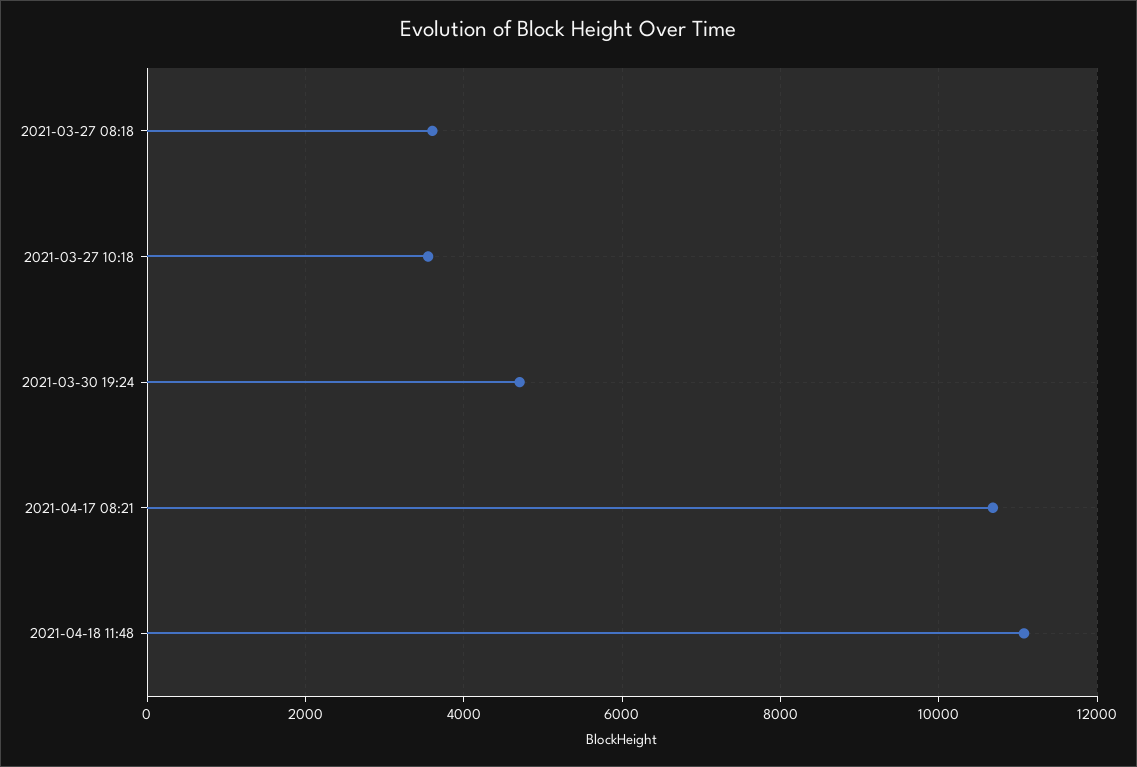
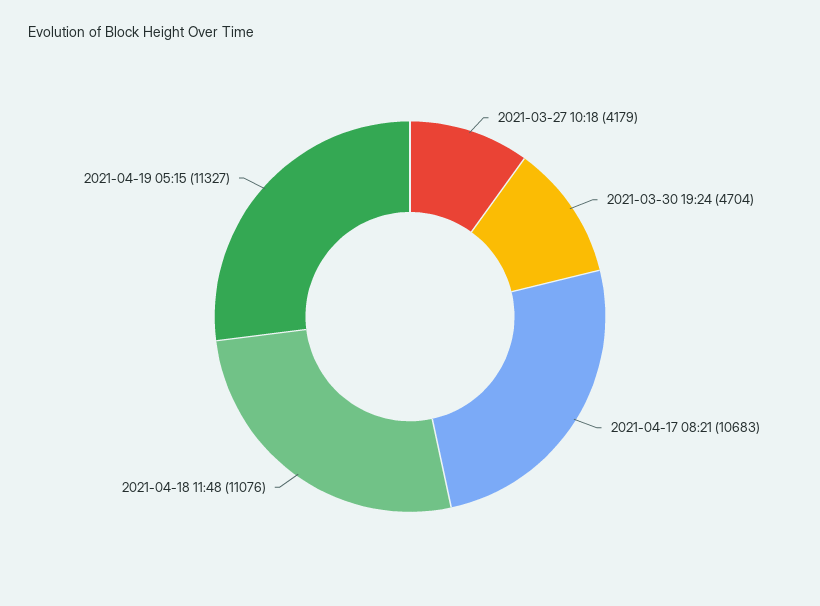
2021-03-27 08:18: 3600 -> none
2021-03-27 10:18: 3600 -> 4179
2021-04-19 05:15: none -> 11327

